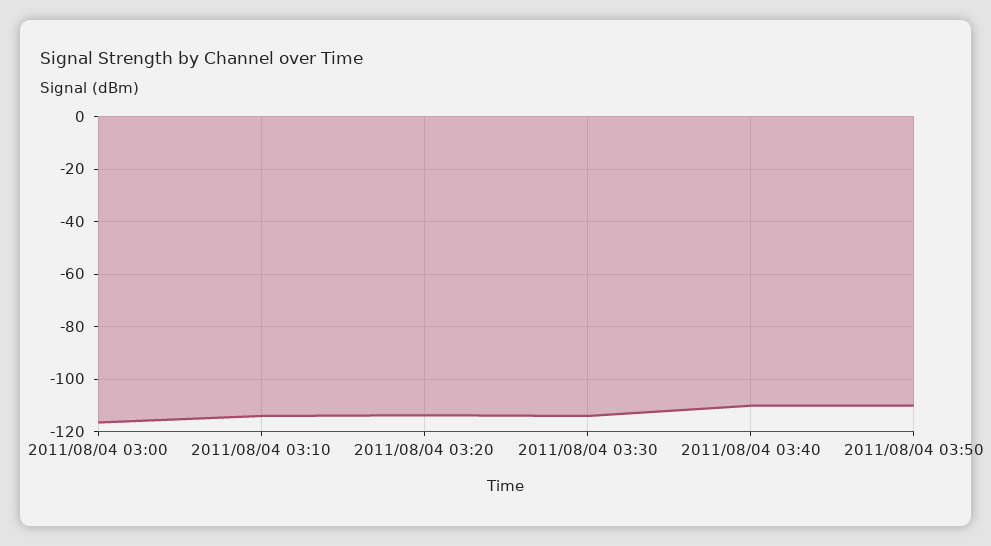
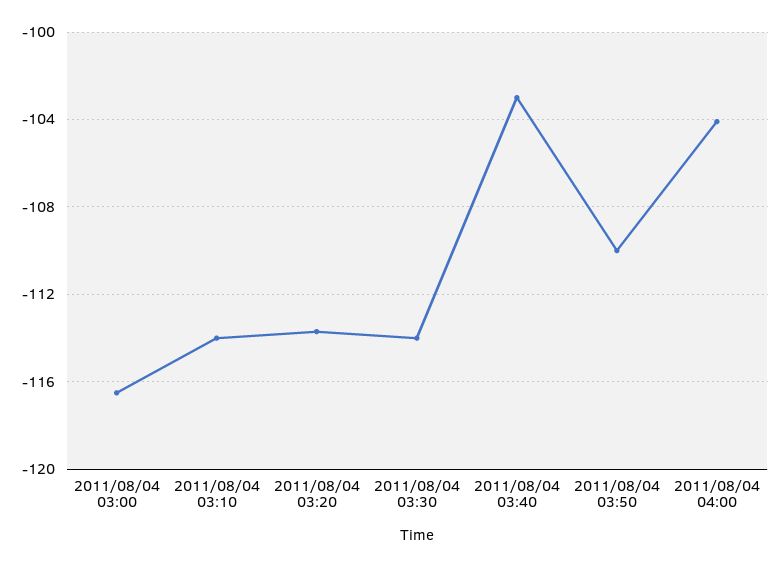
2011/08/04 03:40: -110 -> -103
2011/08/04 04:00: none -> -104

